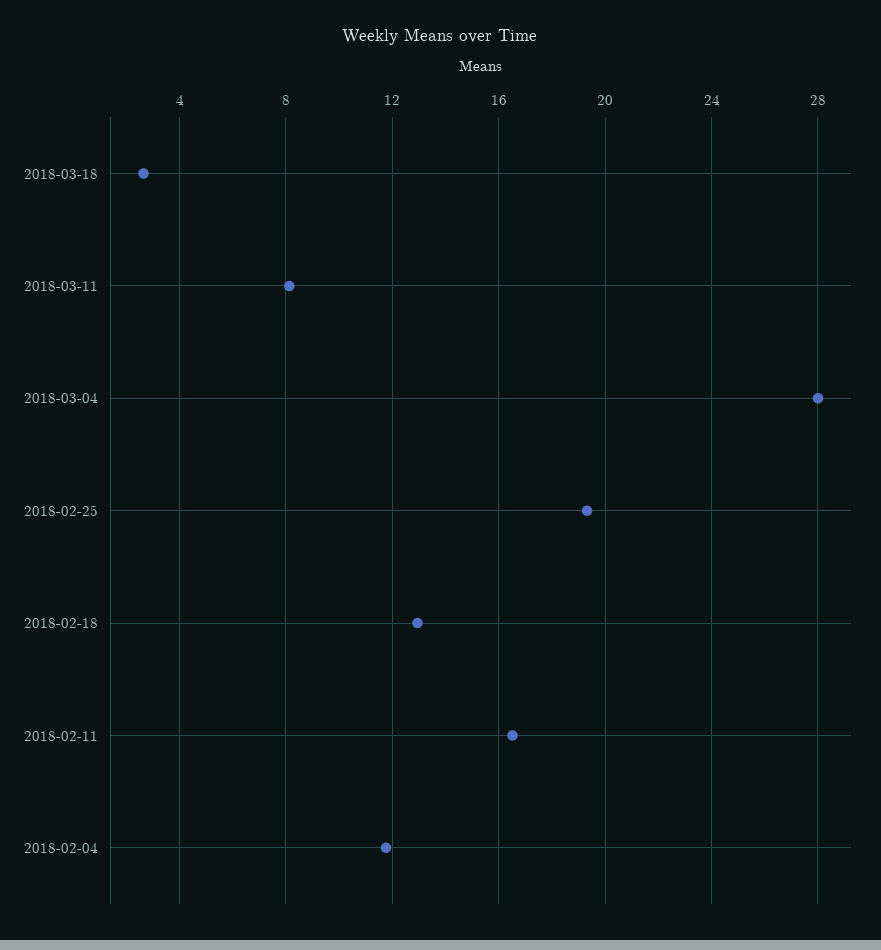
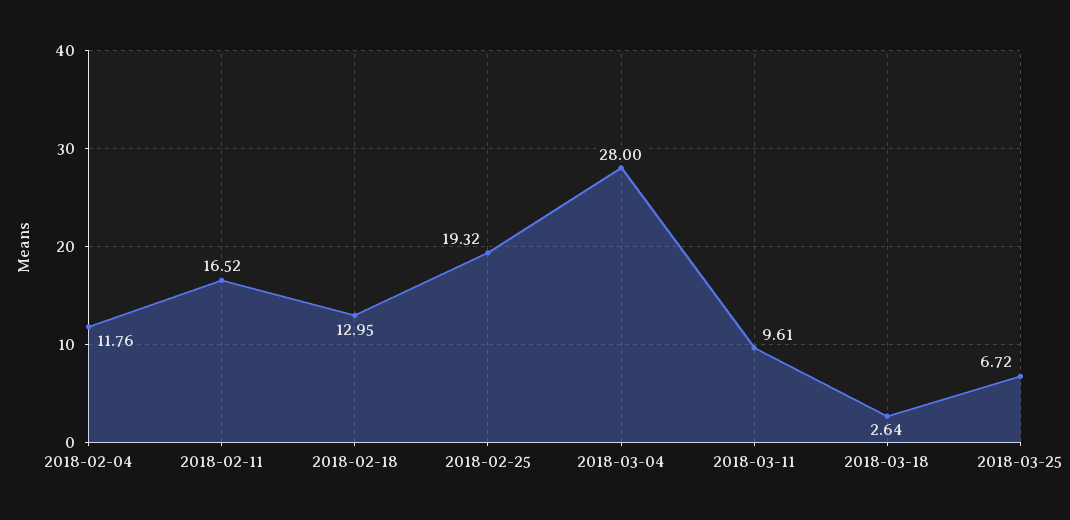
2018-03-11: 8 -> 9.61
2018-03-25: none -> 6.72

